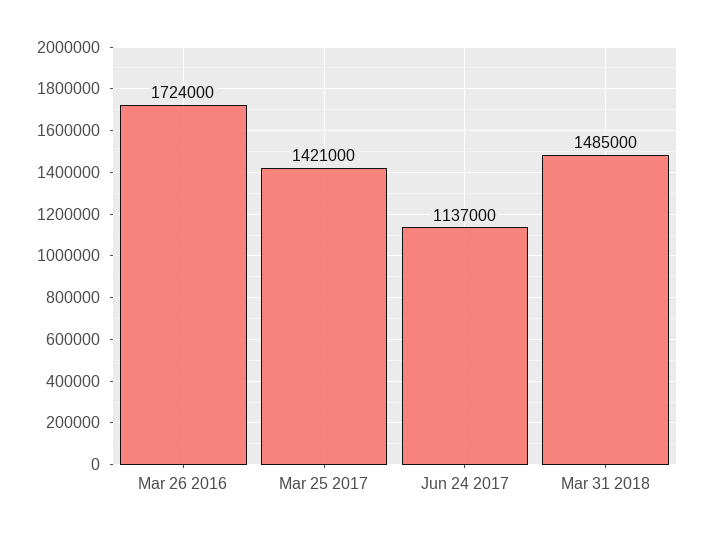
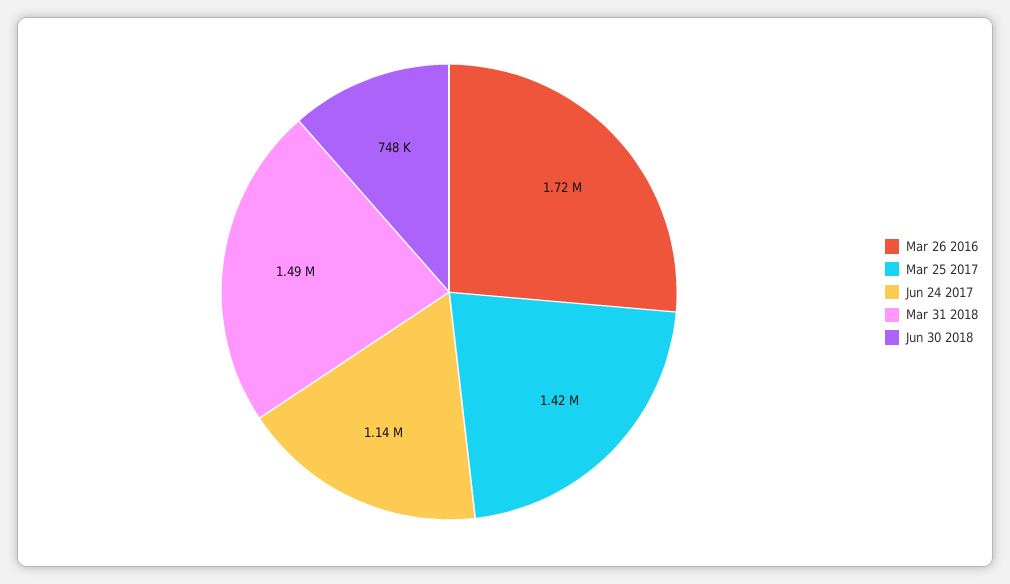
Jun 30 2018: none -> 748000

